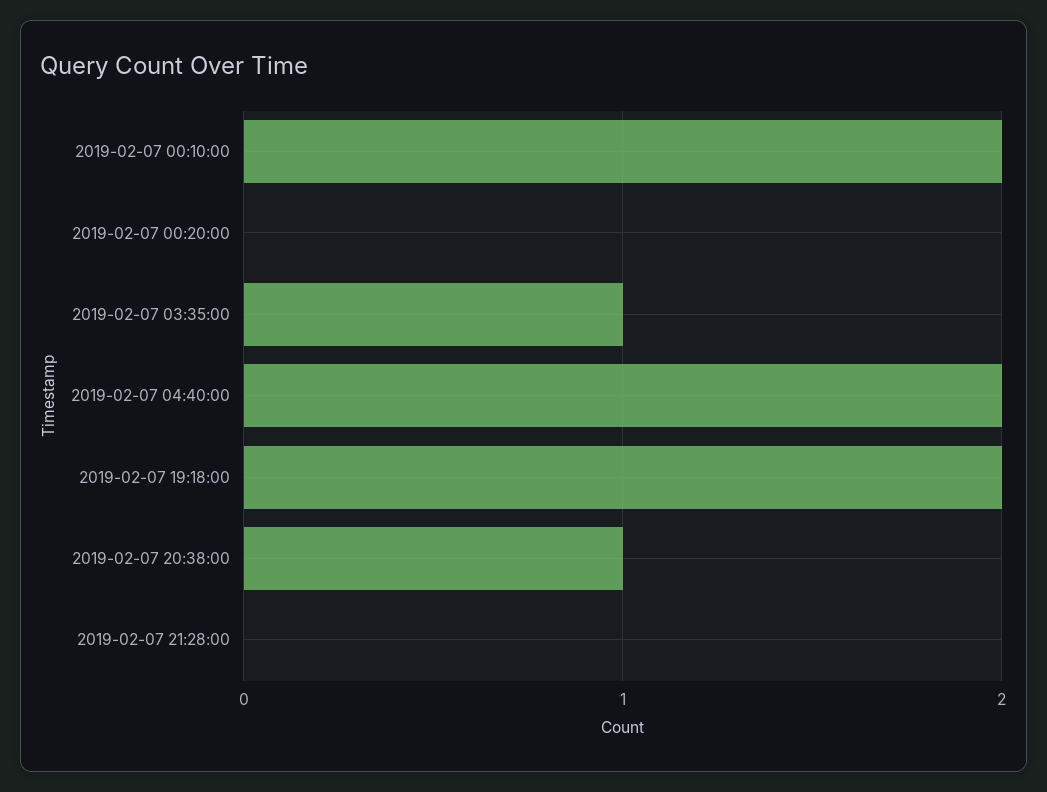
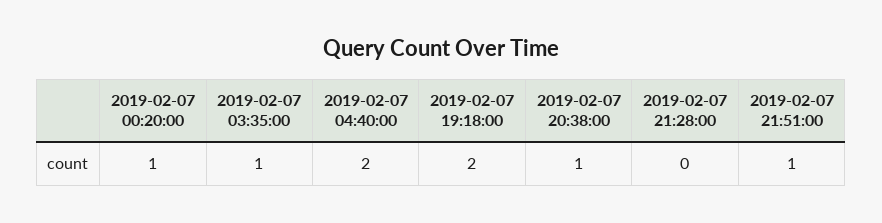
2019-02-07 00:10:00: 2 -> none
2019-02-07 00:20:00: 0 -> 1
2019-02-07 21:51:00: none -> 1

